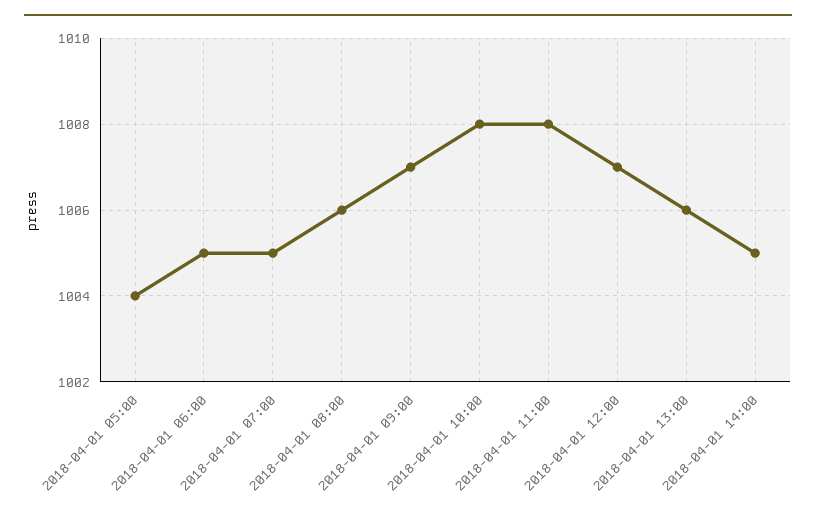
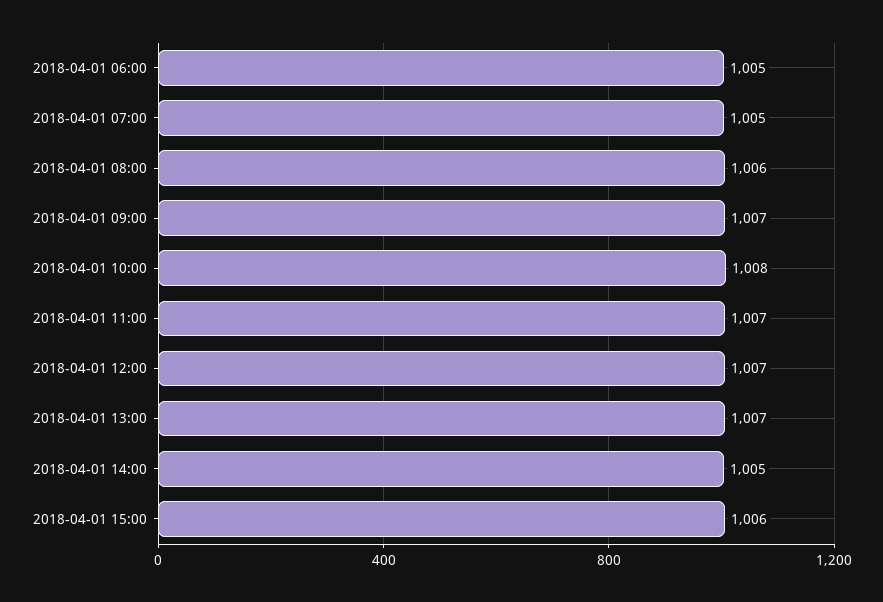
2018-04-01 05:00: 1004 -> none
2018-04-01 11:00: 1008 -> 1007
2018-04-01 13:00: 1006 -> 1007
2018-04-01 15:00: none -> 1006

